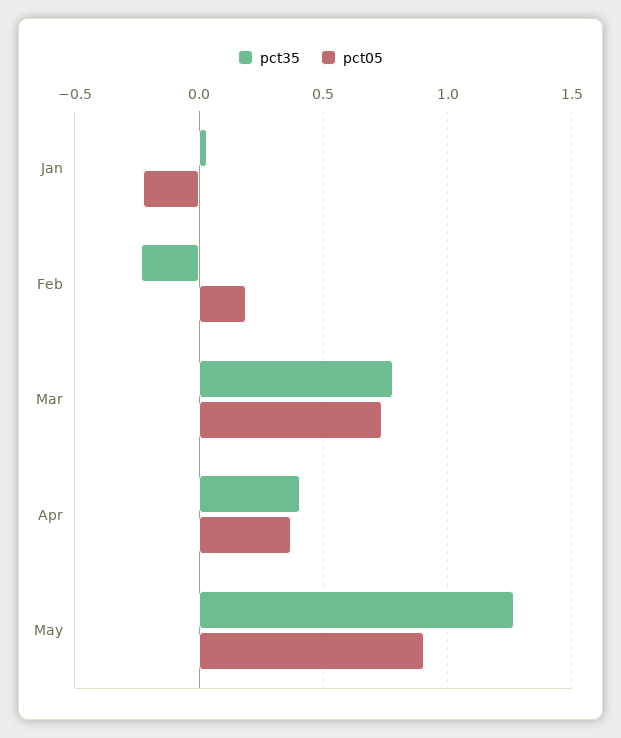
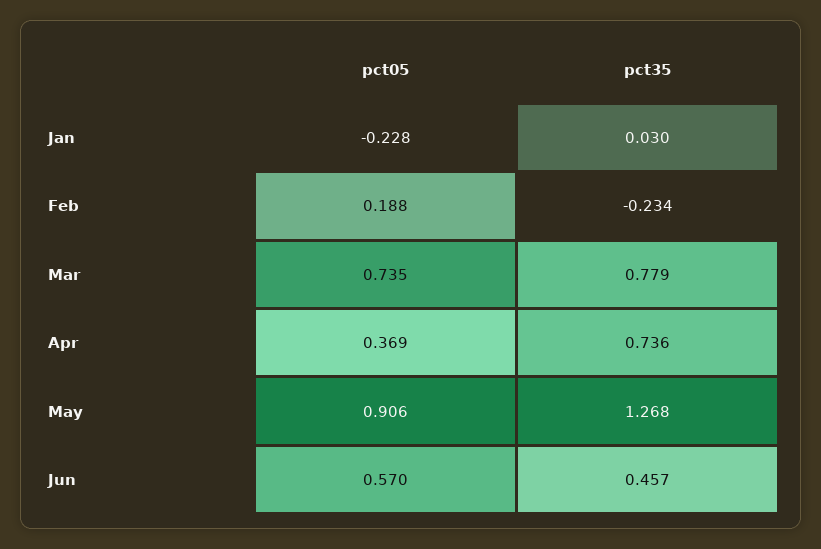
pct35, Apr: 0.4 -> 0.736
pct05, Jun: none -> 0.57
pct35, Jun: none -> 0.457

